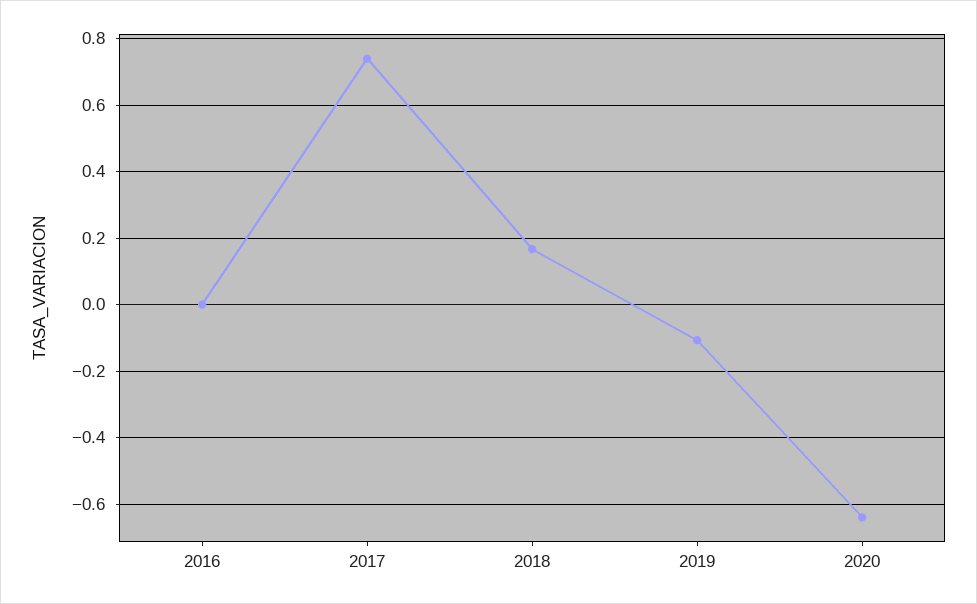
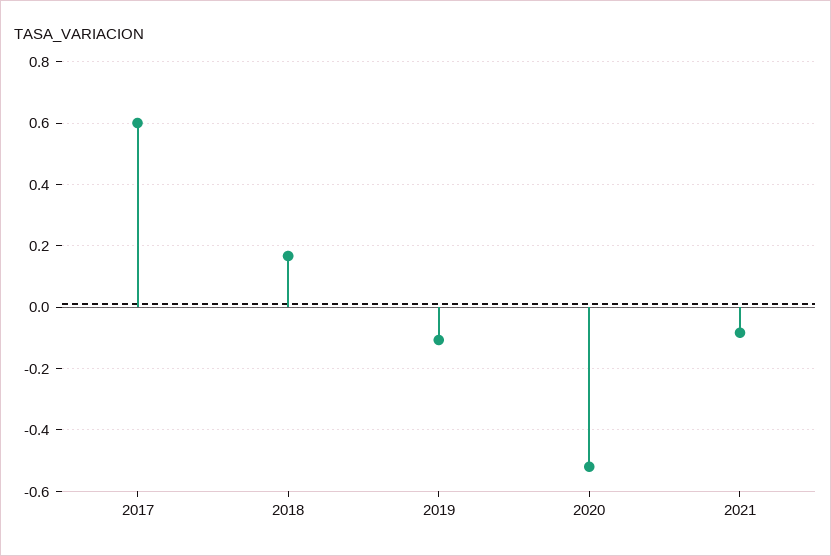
2016: 0 -> none
2017: 0.74 -> 0.6
2020: -0.64 -> -0.52
2021: none -> -0.08

